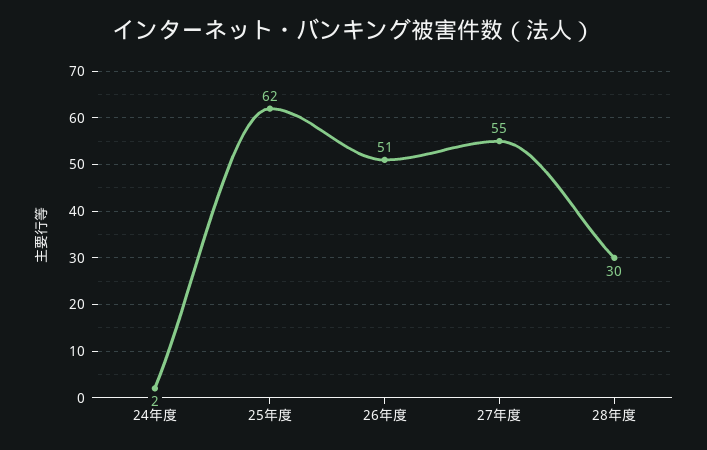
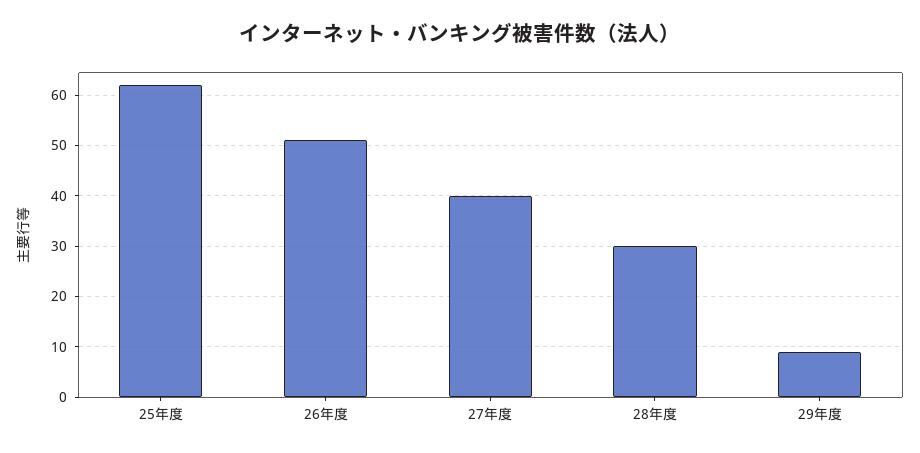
24年度: 2 -> none
27年度: 55 -> 40
29年度: none -> 10

